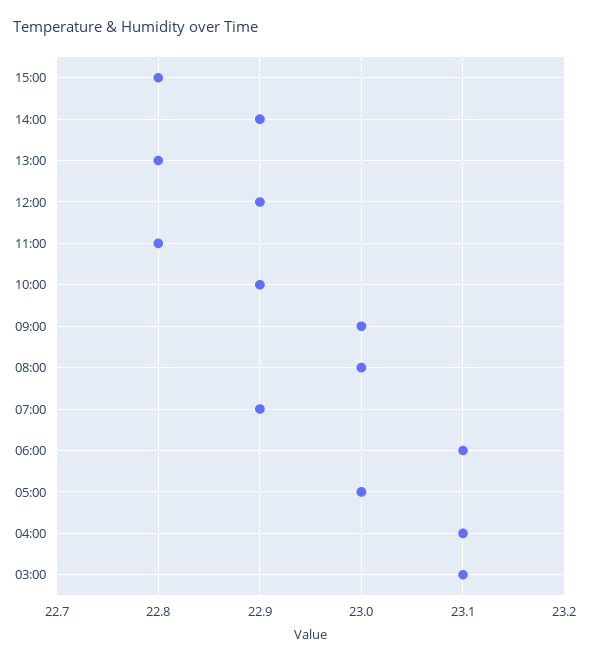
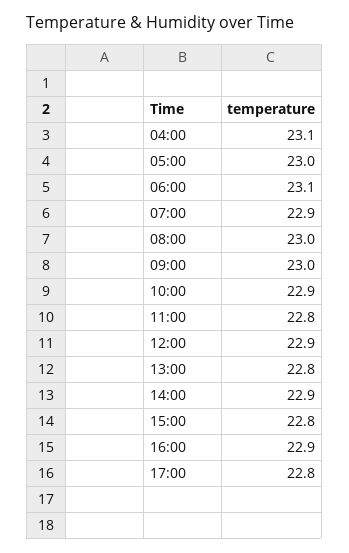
03:00: 23.1 -> none
16:00: none -> 22.9
17:00: none -> 22.8

